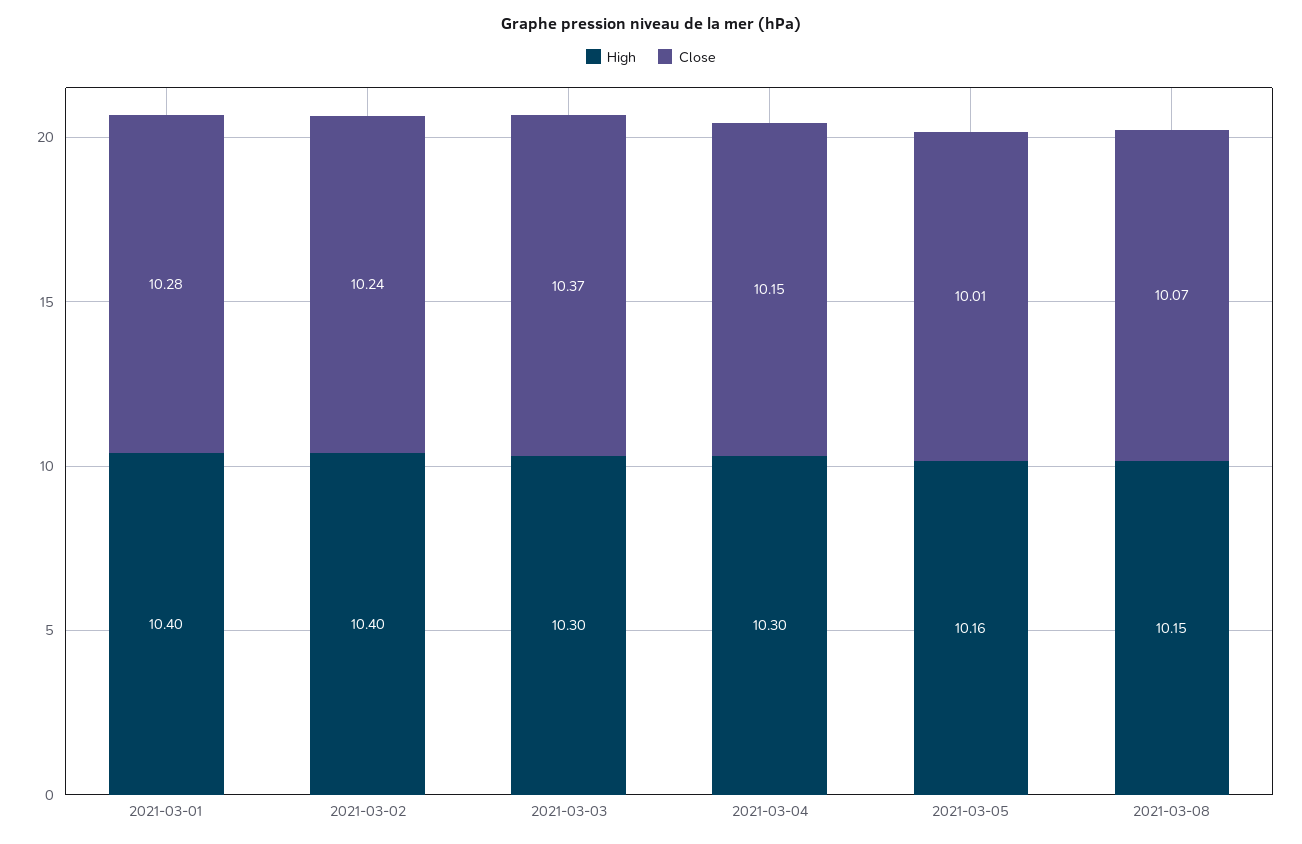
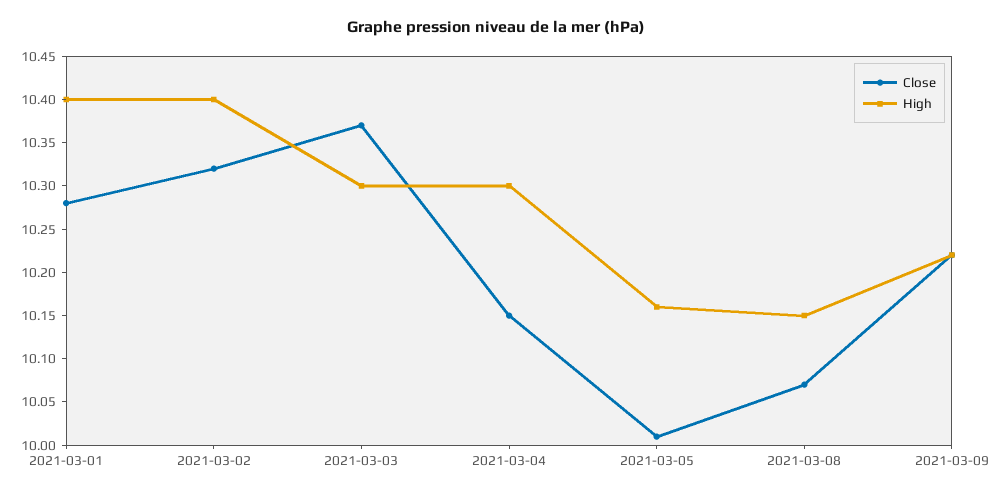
Close, 2021-03-02: 10.24 -> 10.32
Close, 2021-03-09: none -> 10.22
High, 2021-03-09: none -> 10.22

